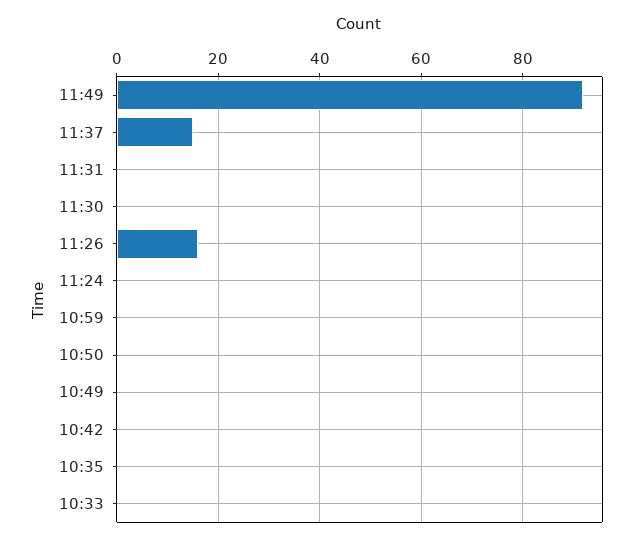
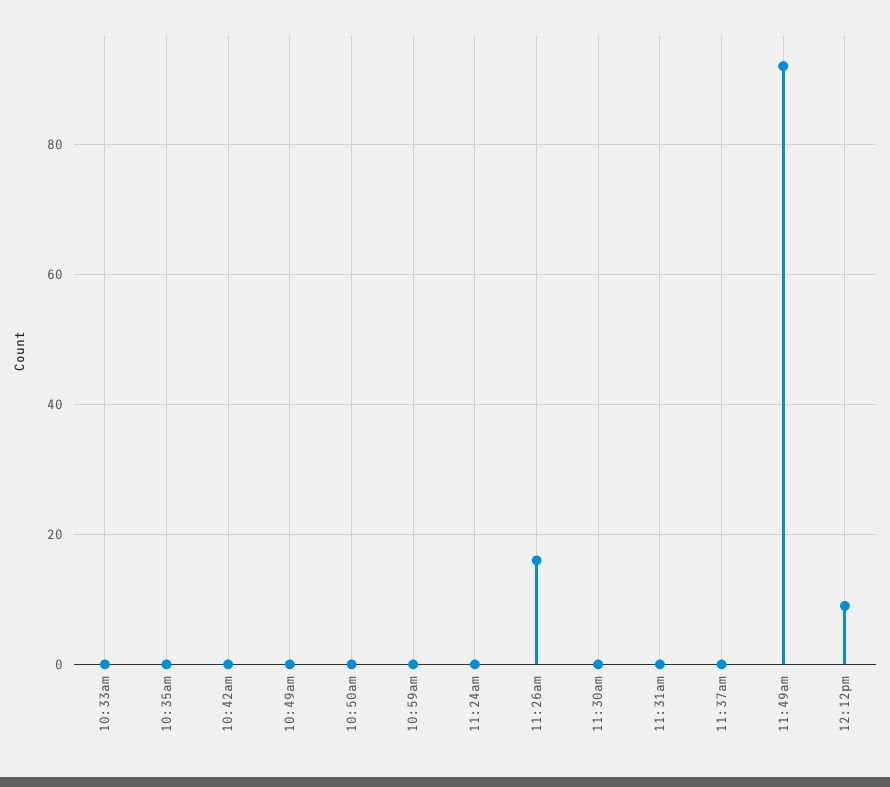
11:37: 15 -> 0
12:12pm: none -> 10

